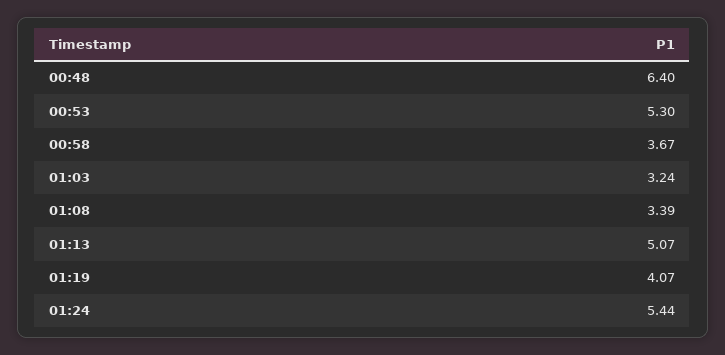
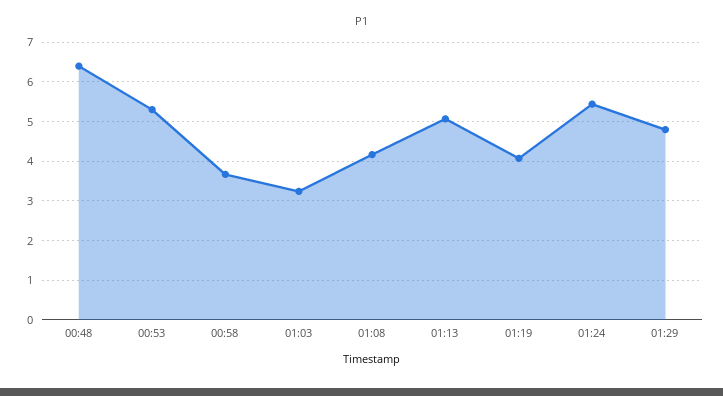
01:08: 3.39 -> 4.2
01:29: none -> 4.8

